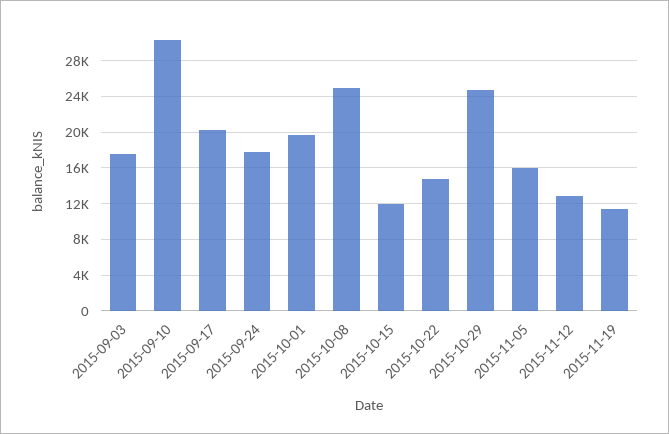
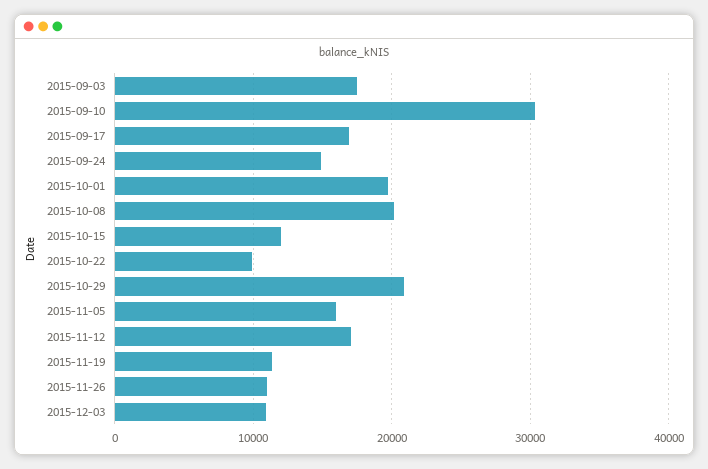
2015-09-17: 20000 -> 17000
2015-09-24: 18000 -> 15000
2015-10-08: 25000 -> 20000
2015-10-22: 15000 -> 10000
2015-10-29: 25000 -> 21000
2015-11-12: 13000 -> 17000
2015-11-26: none -> 11000
2015-12-03: none -> 11000

